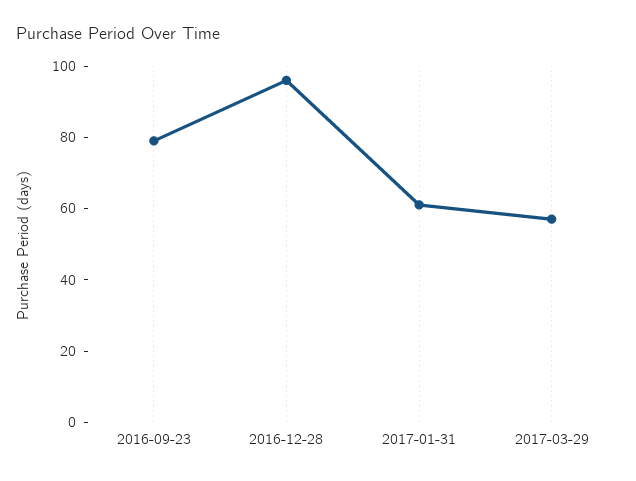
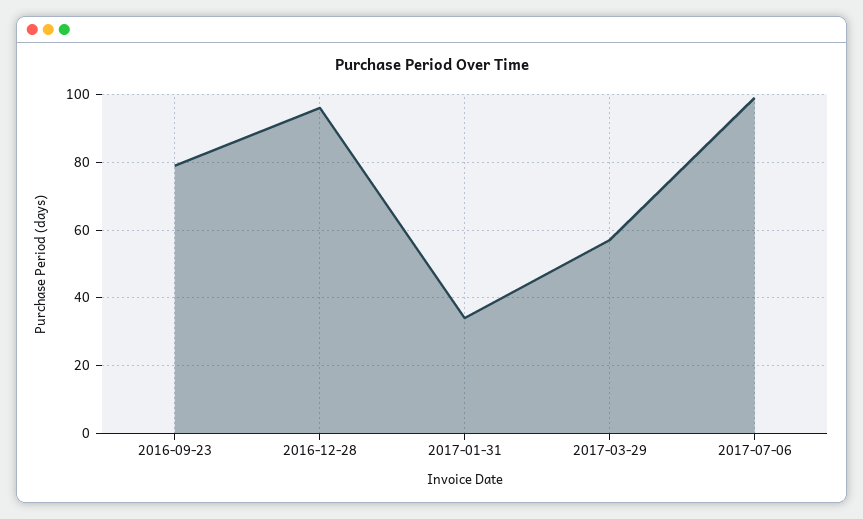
2017-01-31: 60 -> 35
2017-07-06: none -> 100

